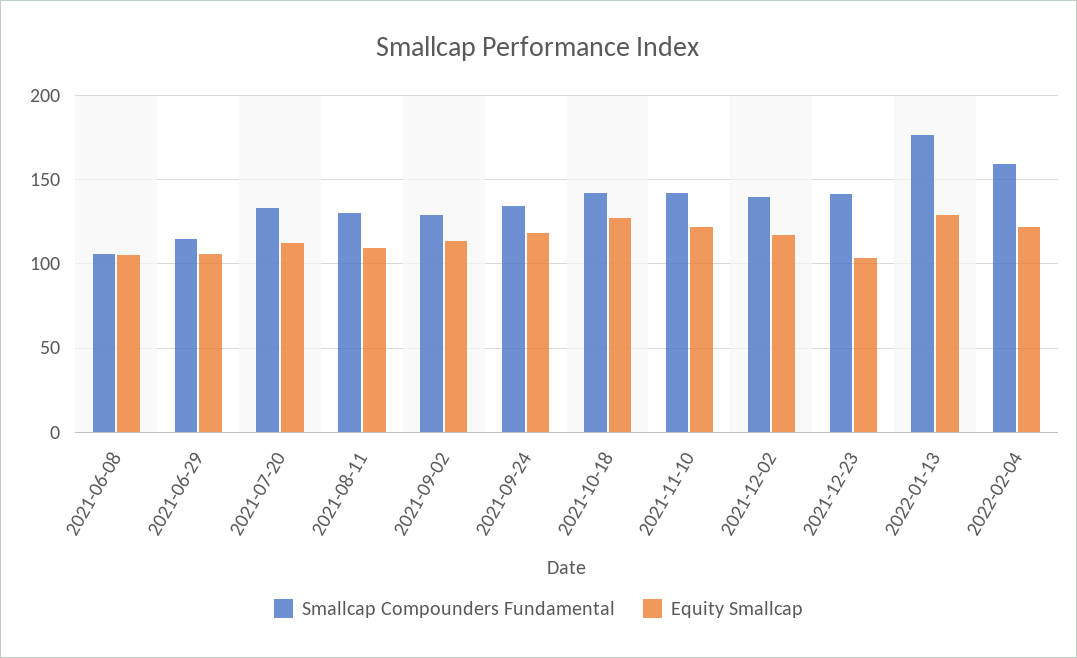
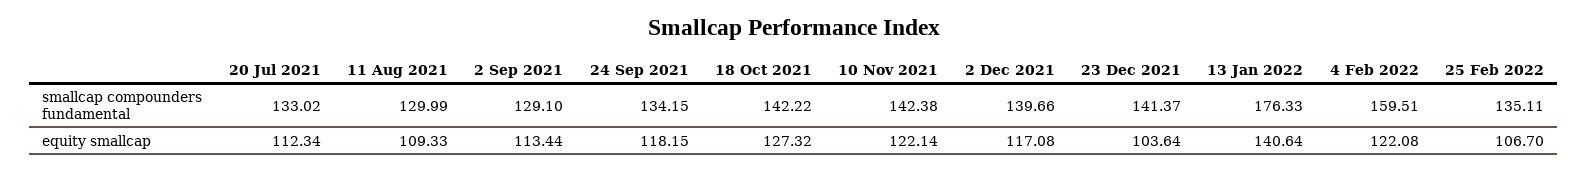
Smallcap Compounders Fundamental, 2021-06-08: 105 -> none
Equity Smallcap, 2021-06-08: 105 -> none
Smallcap Compounders Fundamental, 2021-06-29: 115 -> none
Equity Smallcap, 2021-06-29: 105 -> none
Equity Smallcap, 2022-01-13: 130 -> 140.64
Smallcap Compounders Fundamental, 25 Feb 2022: none -> 135.11
Equity Smallcap, 25 Feb 2022: none -> 106.7

